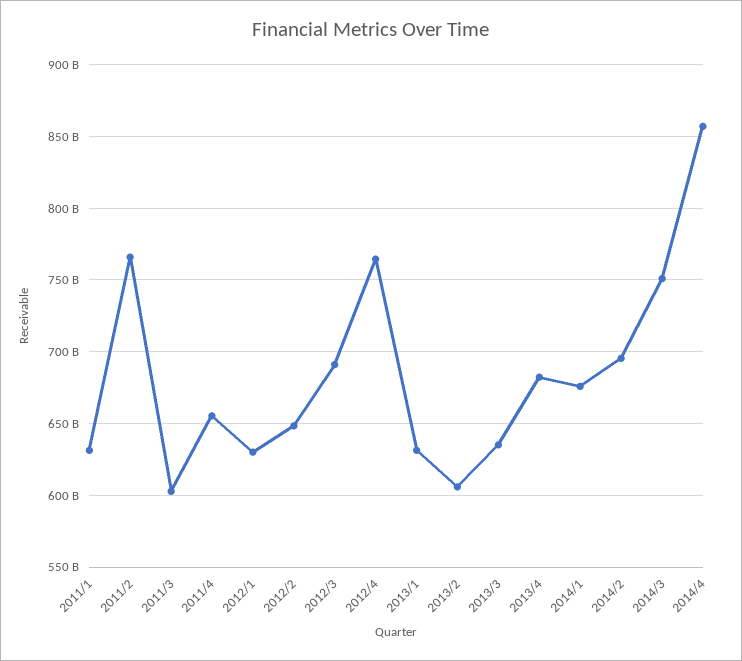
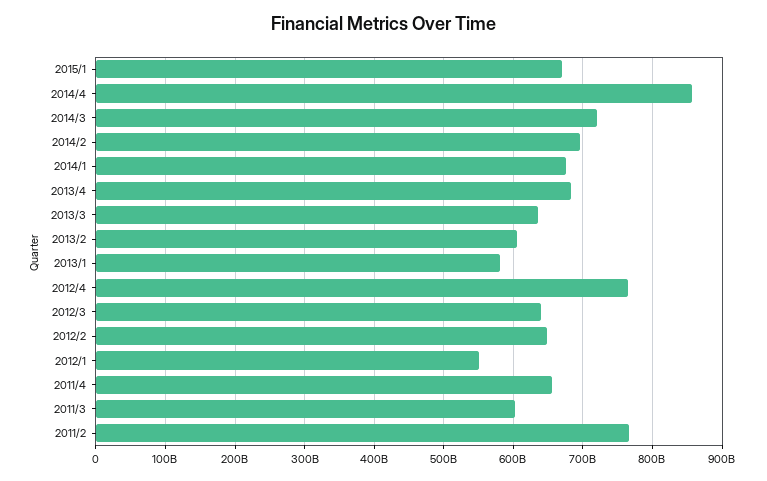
2011/1: 630000000000 -> none
2012/1: 630000000000 -> 550000000000
2012/3: 690000000000 -> 640000000000
2013/1: 630000000000 -> 580000000000
2014/3: 750000000000 -> 720000000000
2015/1: none -> 670000000000

